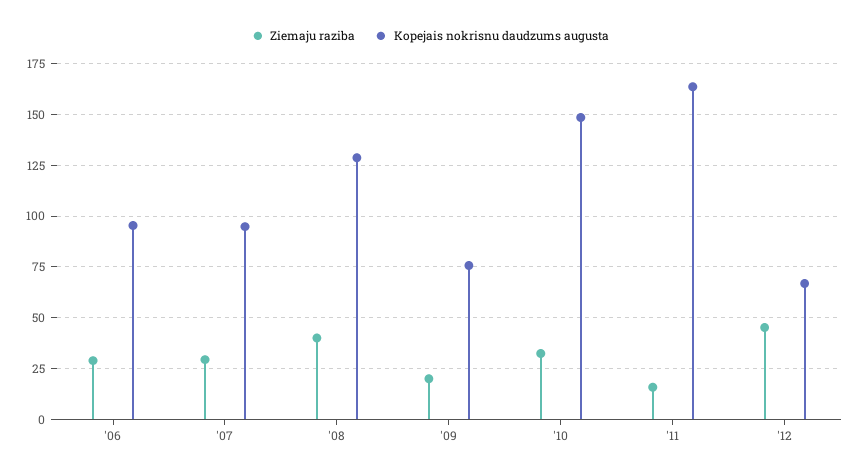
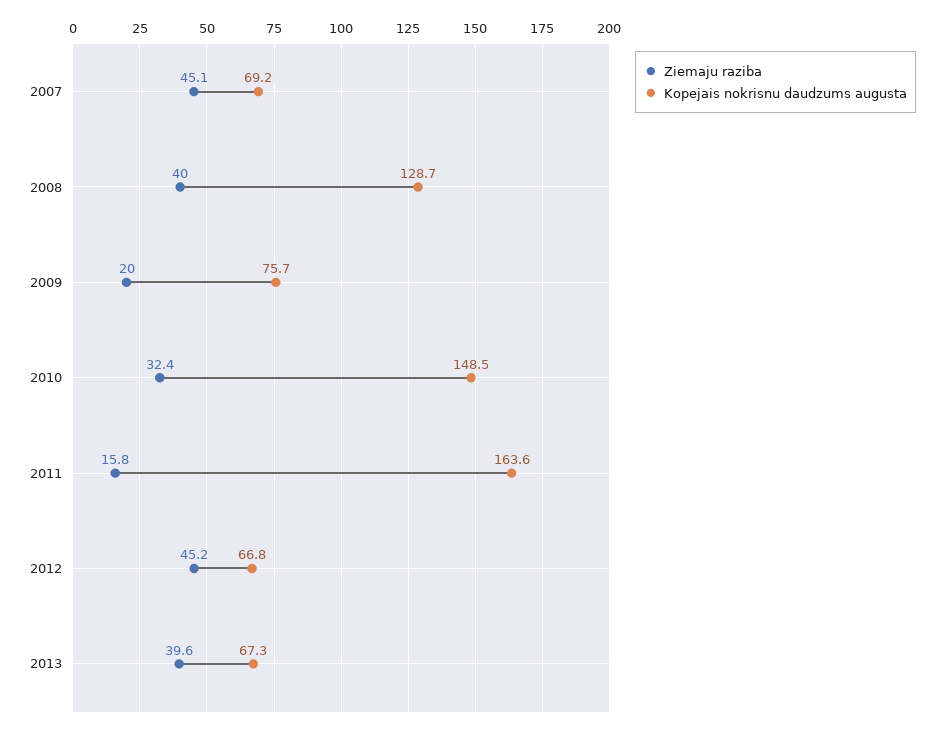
Ziemaju raziba, '06: 30 -> none
Kopejais nokrisnu daudzums augusta, '06: 95 -> none
Ziemaju raziba, '07: 30 -> 45.1
Kopejais nokrisnu daudzums augusta, '07: 95 -> 69.2
Ziemaju raziba, 2013: none -> 39.6
Kopejais nokrisnu daudzums augusta, 2013: none -> 67.3

